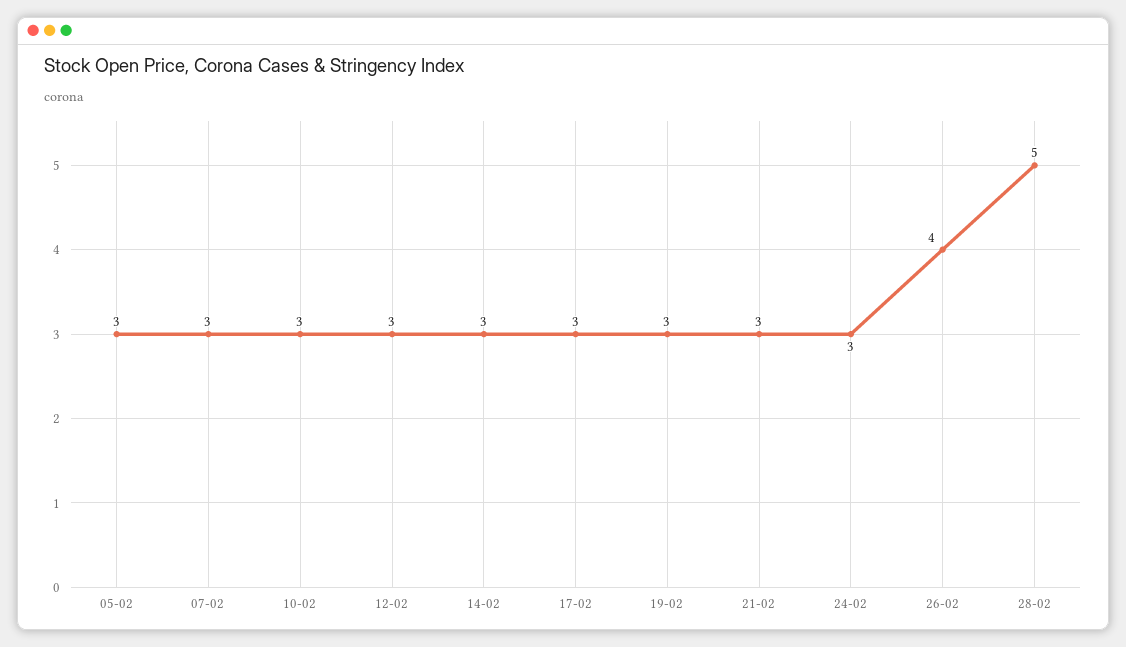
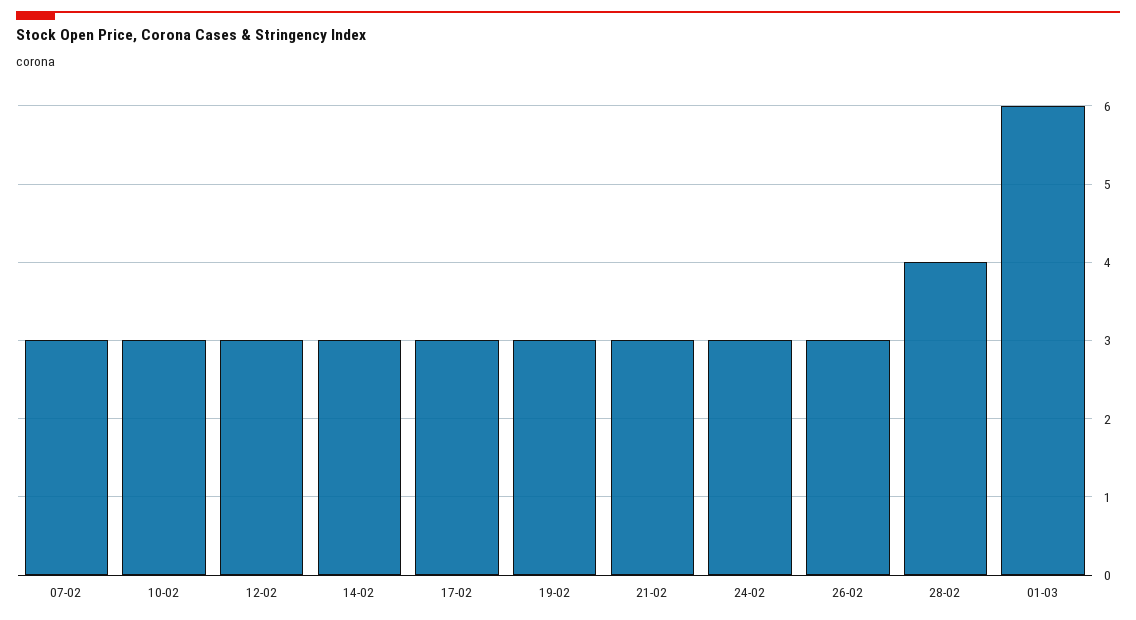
05-02: 3 -> none
26-02: 4 -> 3
28-02: 5 -> 4
01-03: none -> 6

